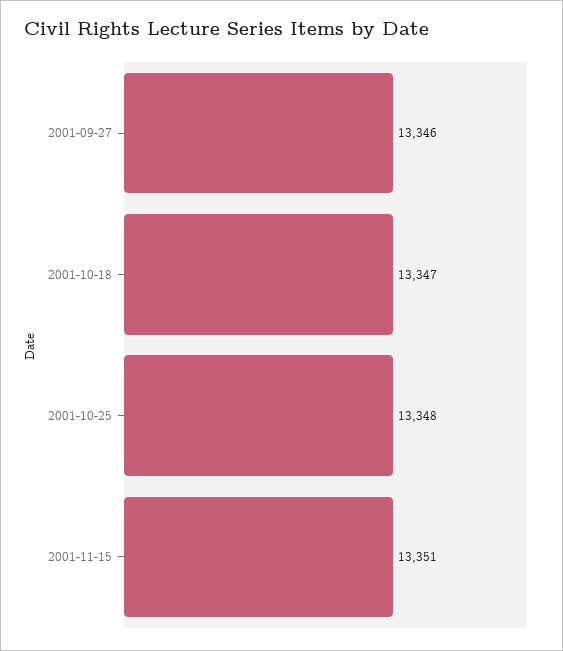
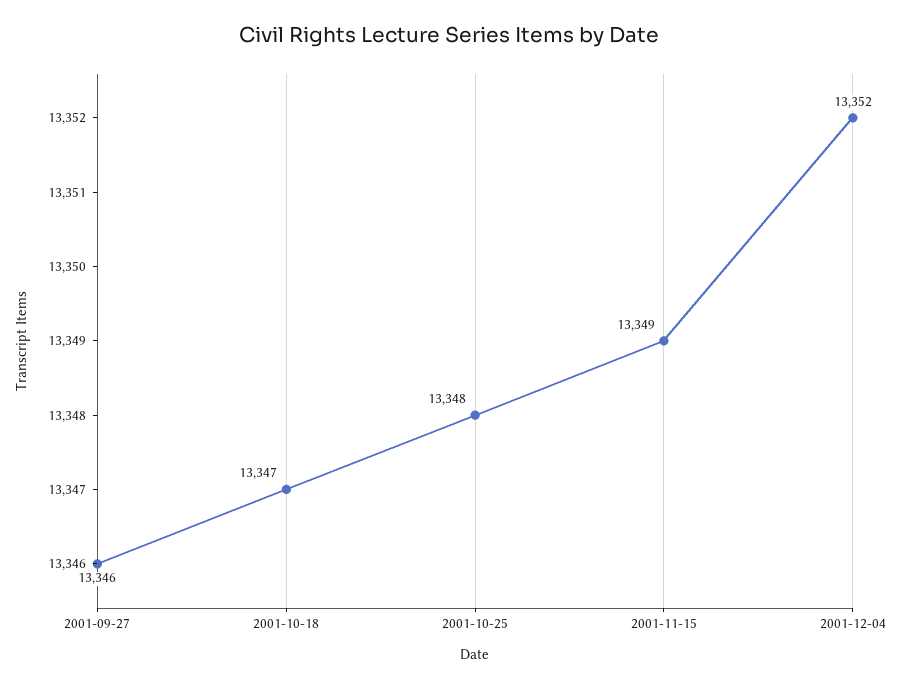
2001-11-15: 13351 -> 13349
2001-12-04: none -> 13352

